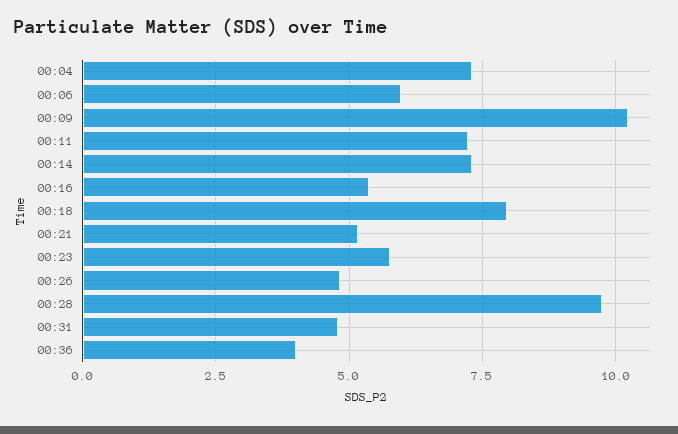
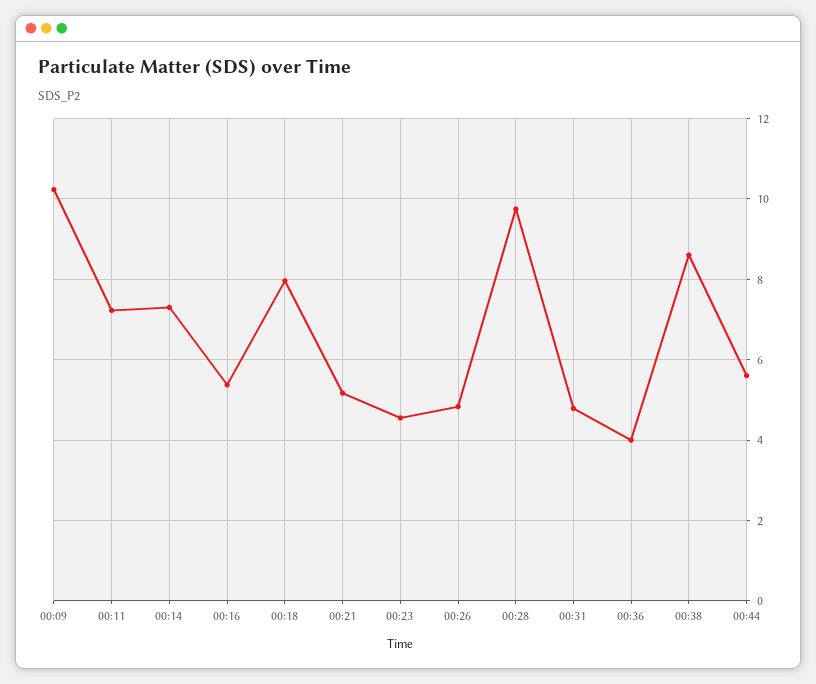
00:04: 7.25 -> none
00:06: 6 -> none
00:23: 5.75 -> 4.6
00:38: none -> 8.6
00:44: none -> 5.6

